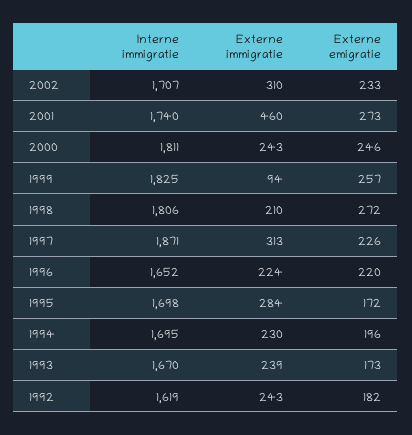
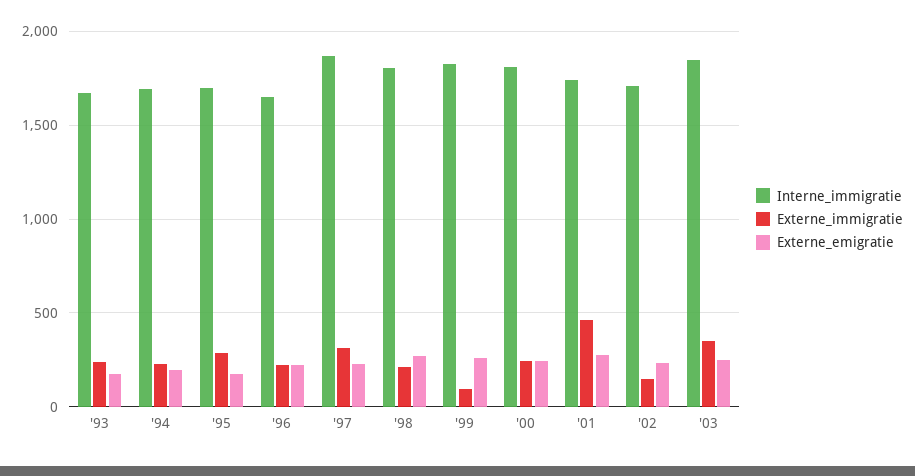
Externe immigratie, 2002: 310 -> 150
Interne immigratie, 1992: 1619 -> none
Externe immigratie, 1992: 243 -> none
Externe emigratie, 1992: 182 -> none
Interne immigratie, '03: none -> 1850
Externe immigratie, '03: none -> 350
Externe emigratie, '03: none -> 250

